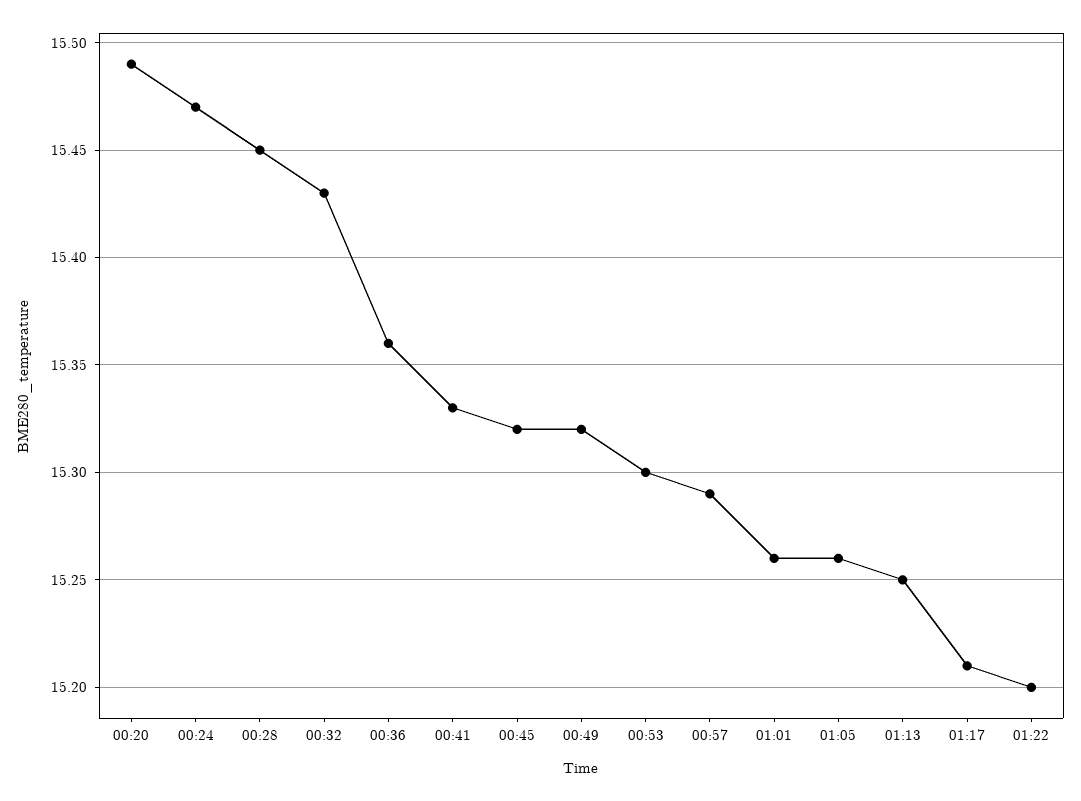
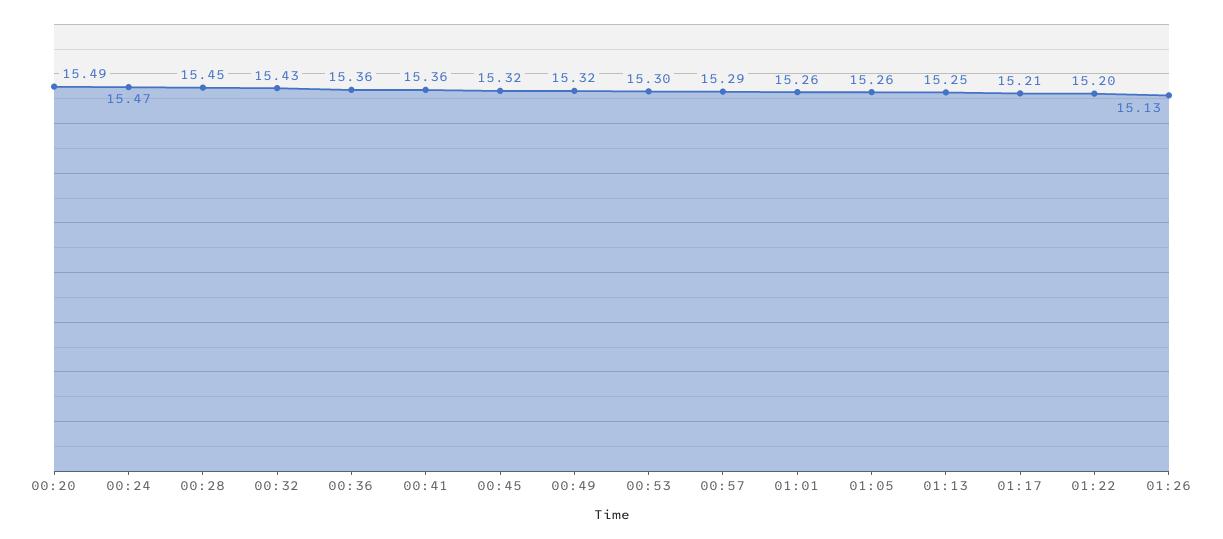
00:41: 15.33 -> 15.36
01:26: none -> 15.13

